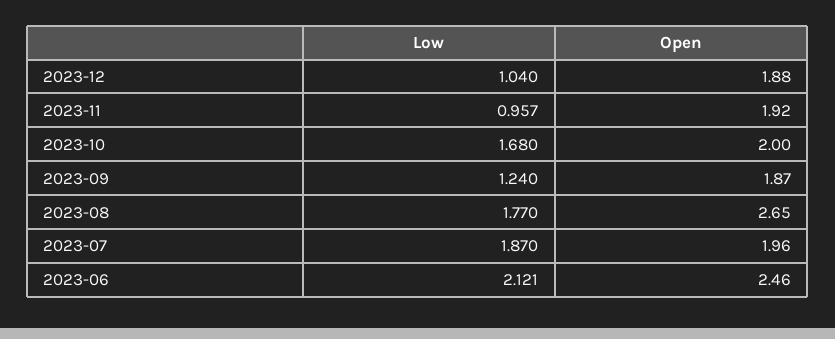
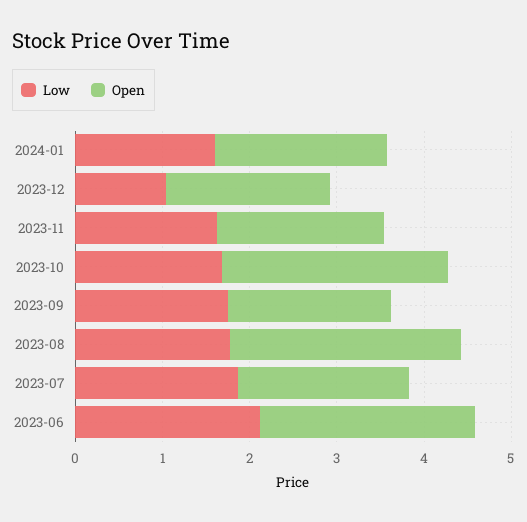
Low, 2023-11: 0.957 -> 1.6
Open, 2023-10: 2 -> 2.6
Low, 2023-09: 1.24 -> 1.8
Low, 2024-01: none -> 1.6
Open, 2024-01: none -> 2

